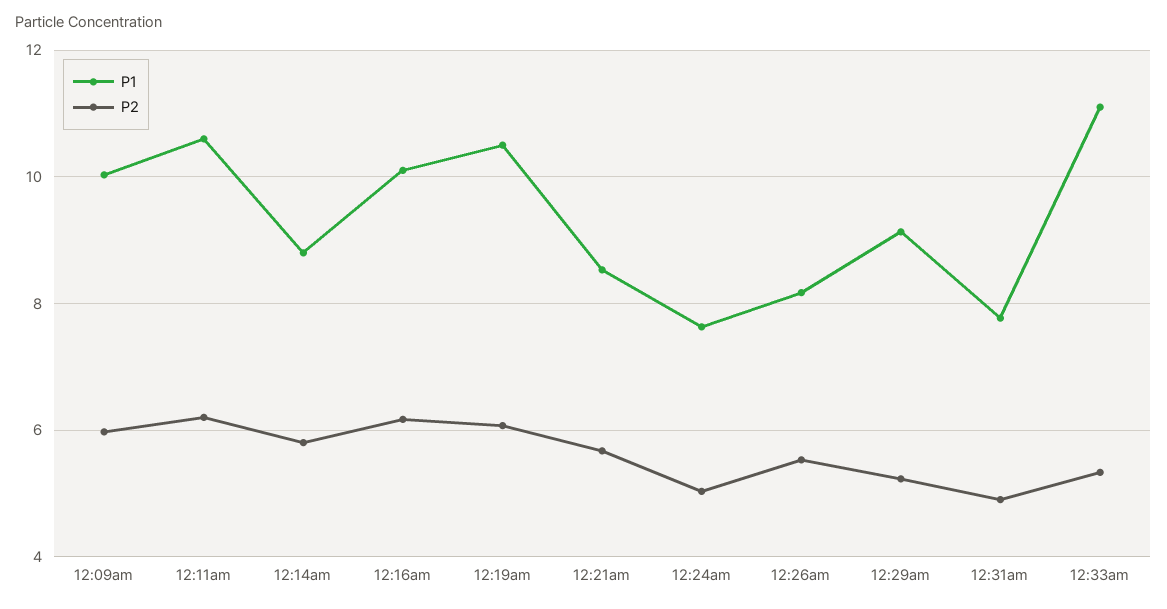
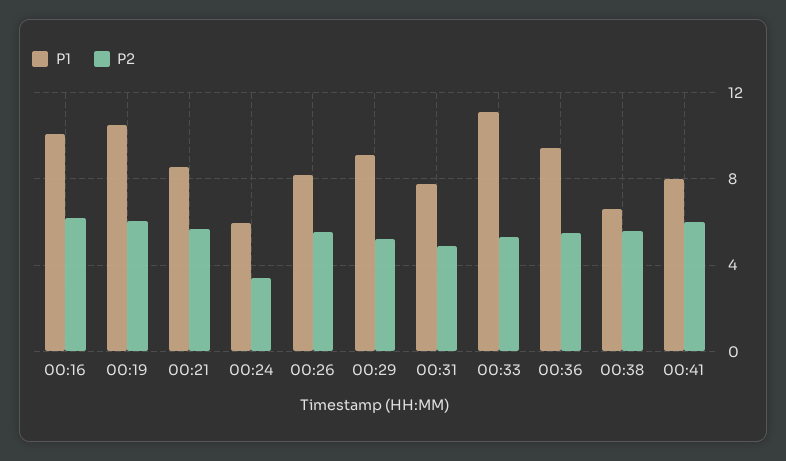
P1, 12:09am: 10 -> none
P2, 12:09am: 6 -> none
P1, 12:11am: 10.6 -> none
P2, 12:11am: 6.2 -> none
P1, 12:14am: 8.8 -> none
P2, 12:14am: 5.8 -> none
P1, 12:24am: 7.6 -> 6
P2, 12:24am: 5 -> 3.5
P1, 00:36: none -> 9.5
P2, 00:36: none -> 5.5
P1, 00:38: none -> 6.5
P2, 00:38: none -> 5.5
P1, 00:41: none -> 8
P2, 00:41: none -> 6

